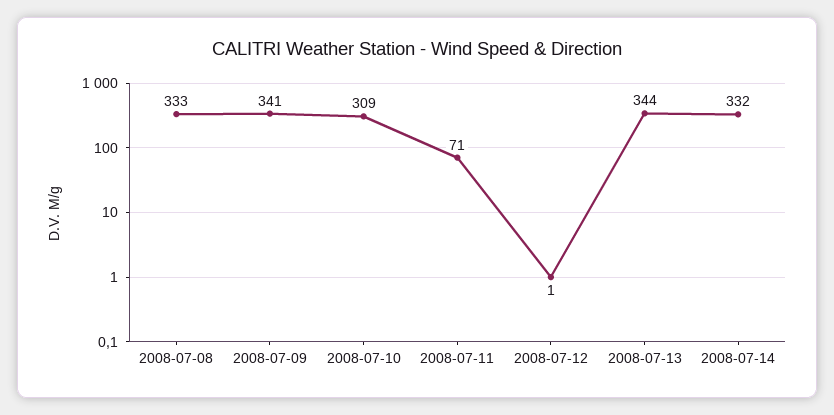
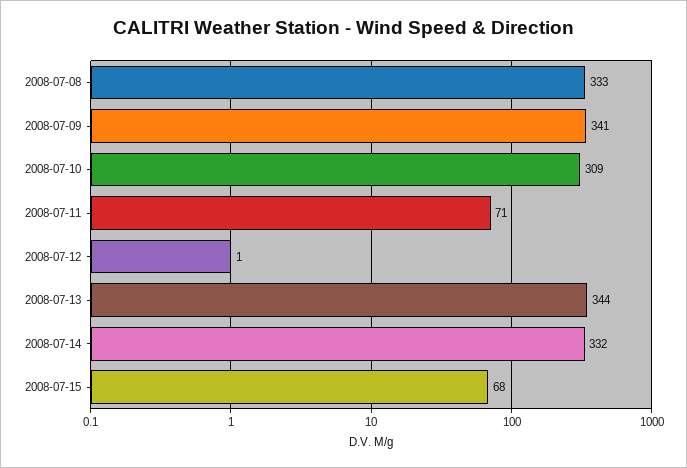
2008-07-15: none -> 68

